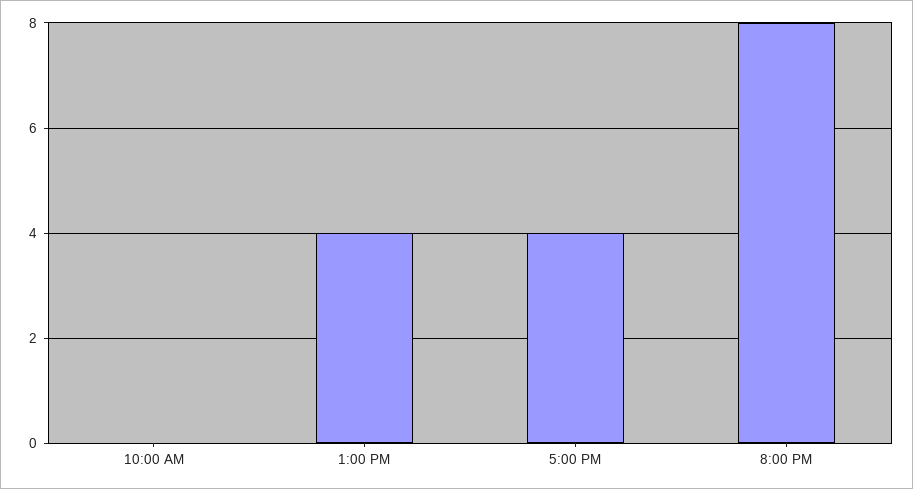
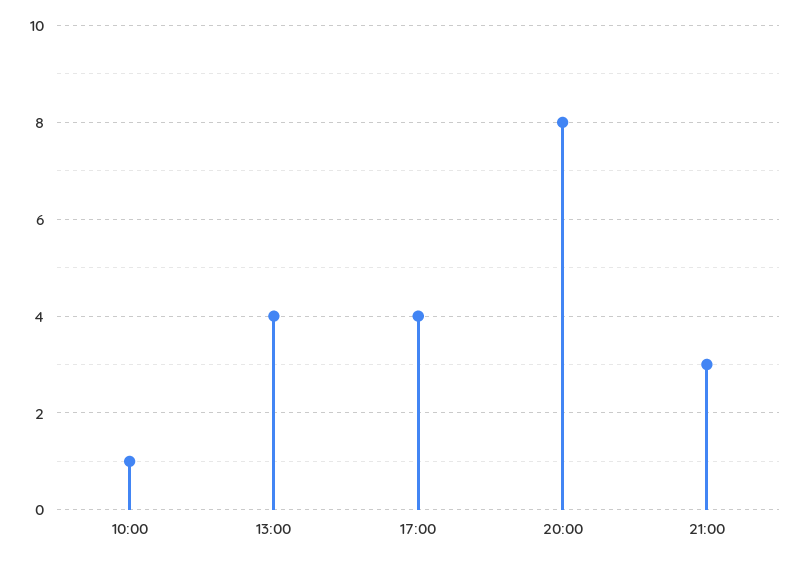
10:00 AM: 0 -> 1
21:00: none -> 3

